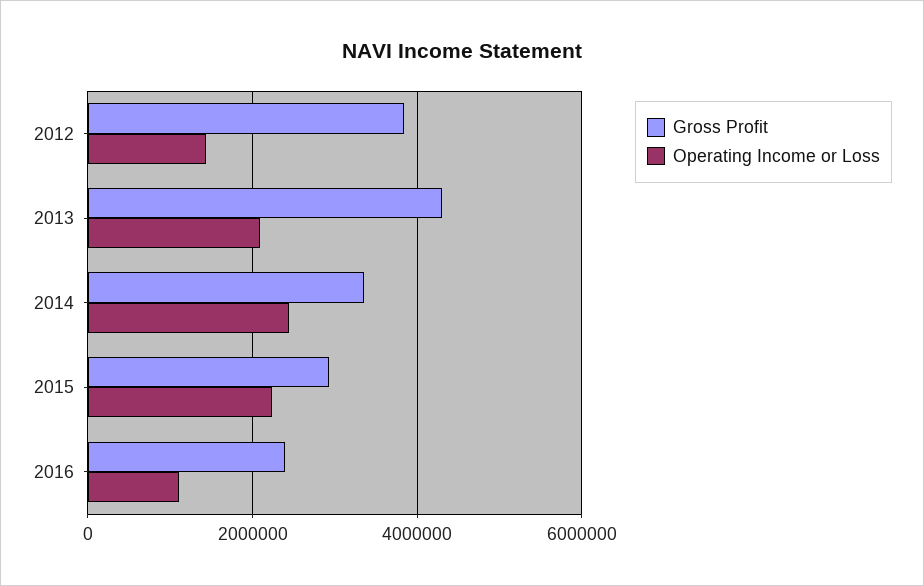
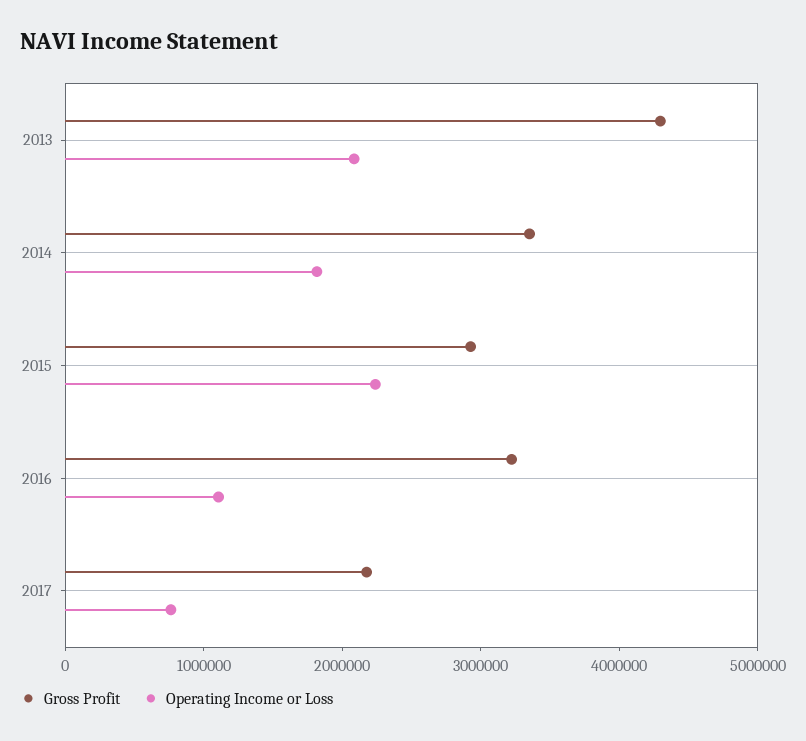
Gross Profit, 2012: 3800000 -> none
Operating Income or Loss, 2012: 1400000 -> none
Operating Income or Loss, 2014: 2400000 -> 1800000
Gross Profit, 2016: 2400000 -> 3200000
Gross Profit, 2017: none -> 2200000
Operating Income or Loss, 2017: none -> 800000

